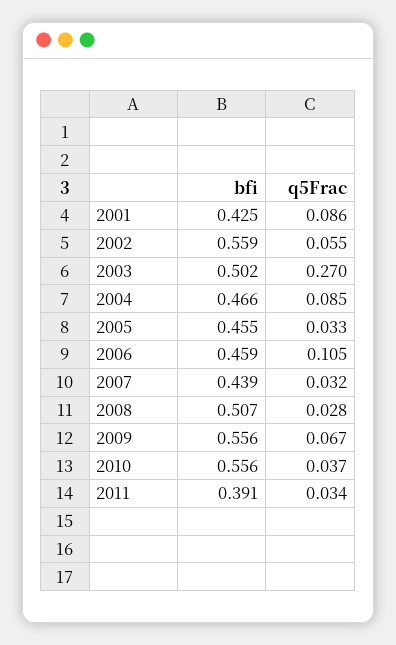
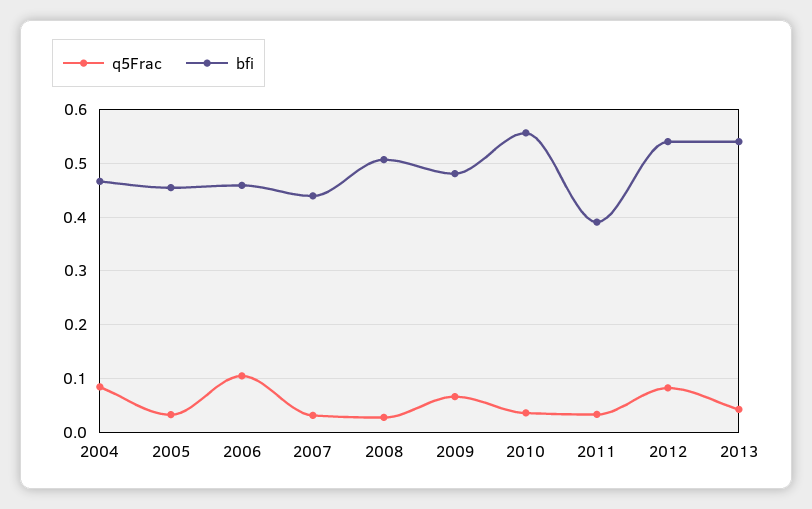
bfi, 2001: 0.425 -> none
q5Frac, 2001: 0.086 -> none
bfi, 2002: 0.559 -> none
q5Frac, 2002: 0.055 -> none
bfi, 2003: 0.502 -> none
q5Frac, 2003: 0.27 -> none
bfi, 2009: 0.556 -> 0.48
q5Frac, 2012: none -> 0.08
bfi, 2012: none -> 0.54
q5Frac, 2013: none -> 0.04
bfi, 2013: none -> 0.54

